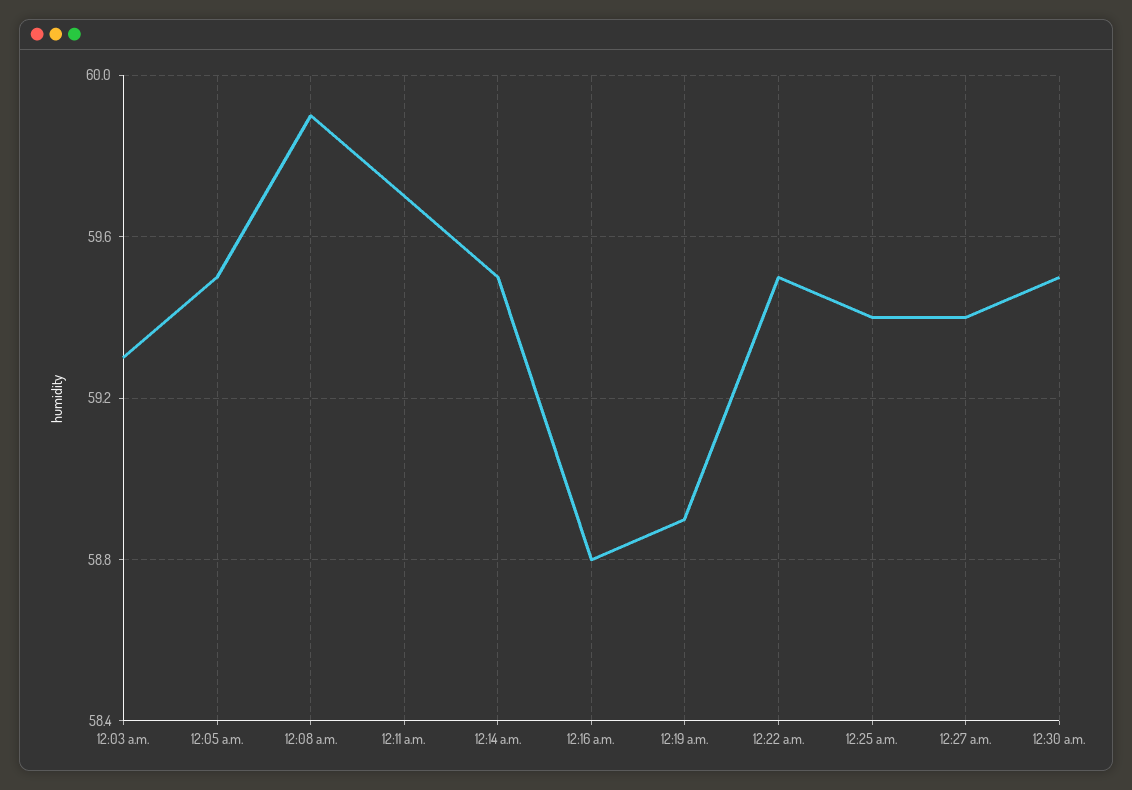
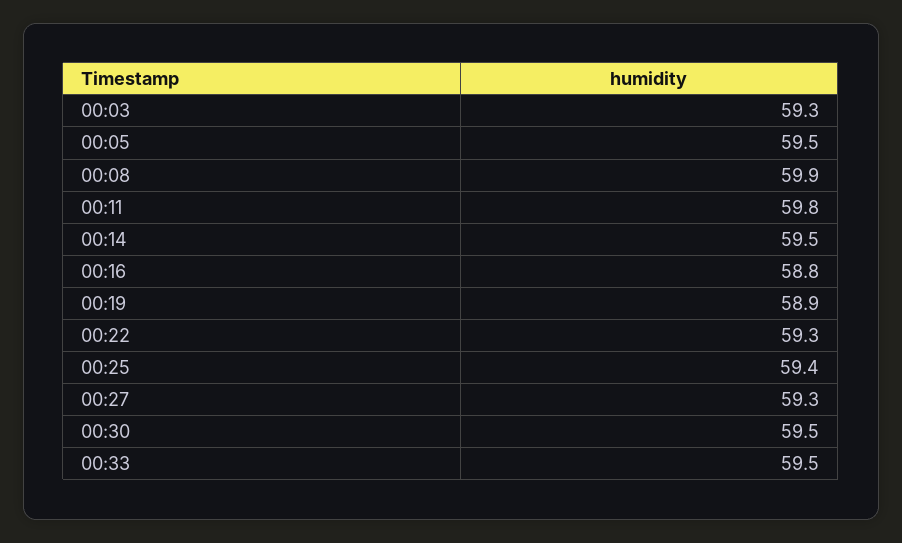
12:11 a.m.: 59.7 -> 59.8
12:22 a.m.: 59.5 -> 59.3
12:27 a.m.: 59.4 -> 59.3
00:33: none -> 59.5

